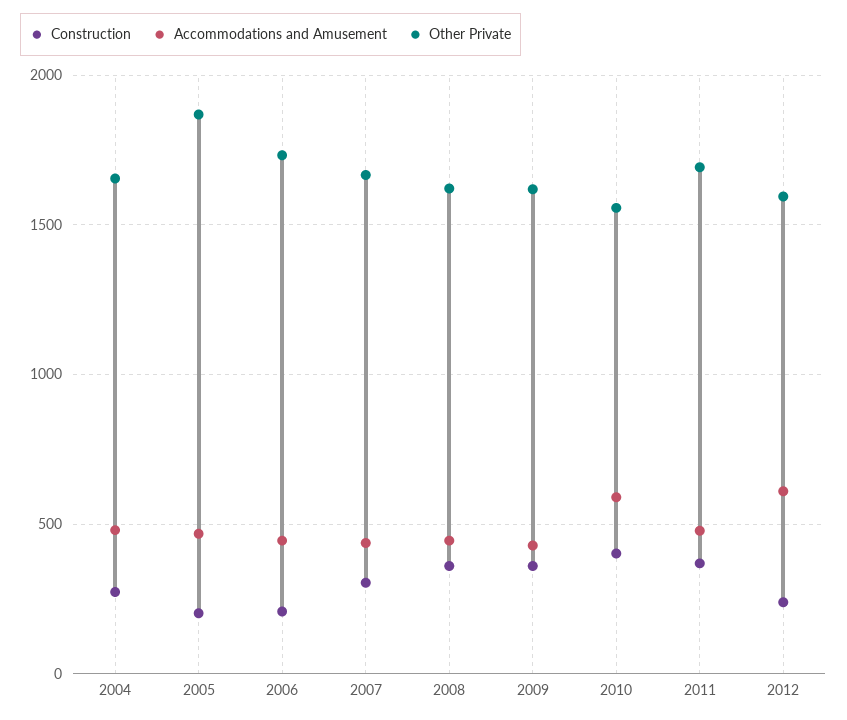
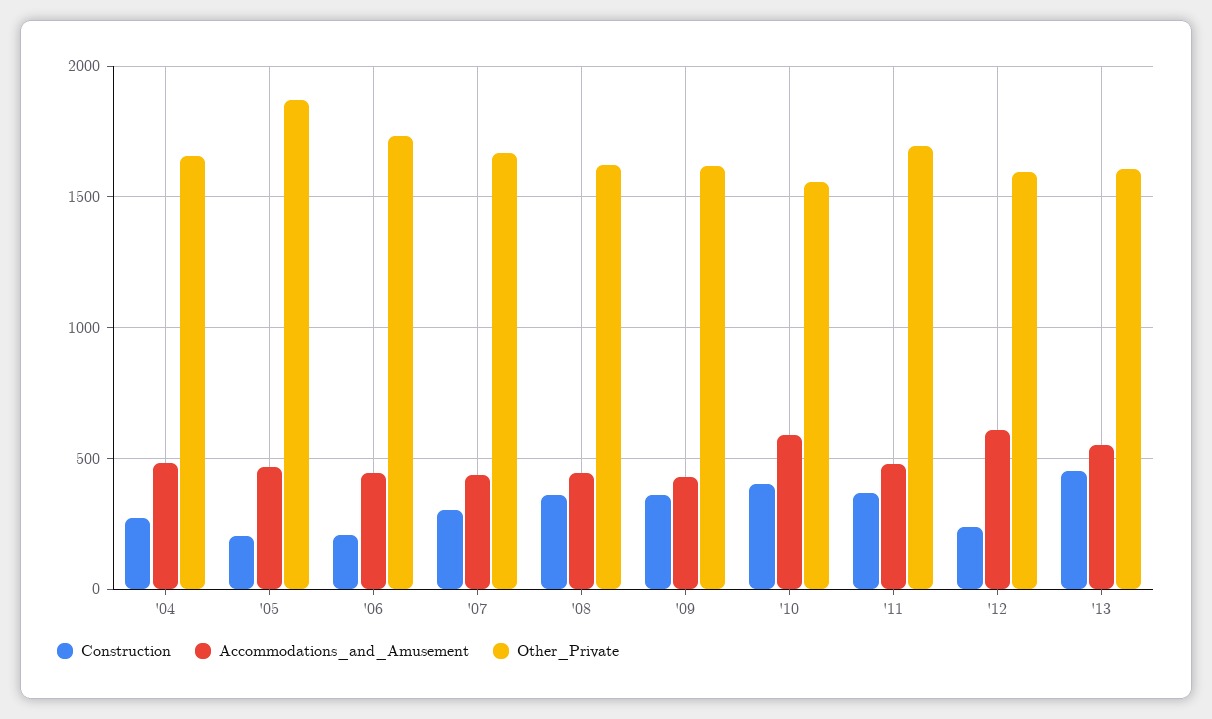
Construction, '13: none -> 450
Accommodations and Amusement, '13: none -> 550
Other Private, '13: none -> 1600

